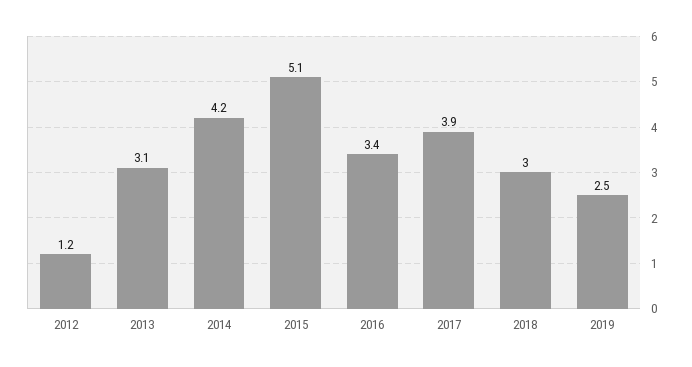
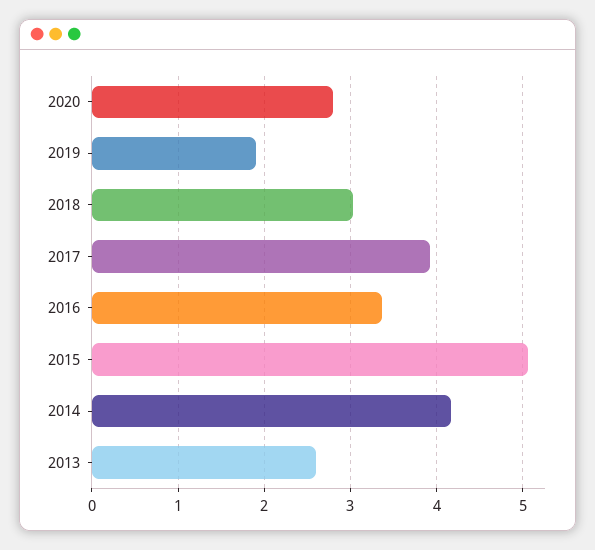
2012: 1.2 -> none
2013: 3.1 -> 2.6
2019: 2.5 -> 1.9
2020: none -> 2.8

